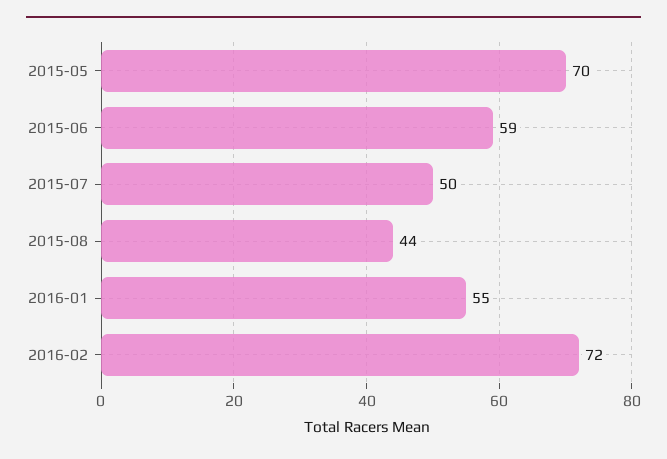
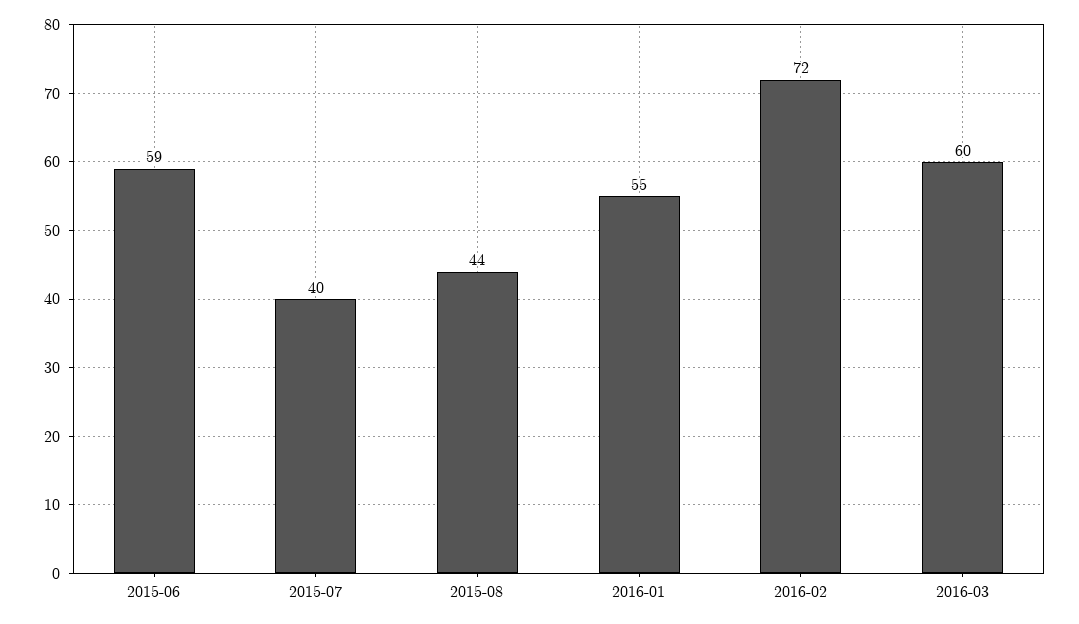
2015-05: 70 -> none
2015-07: 50 -> 40
2016-03: none -> 60

